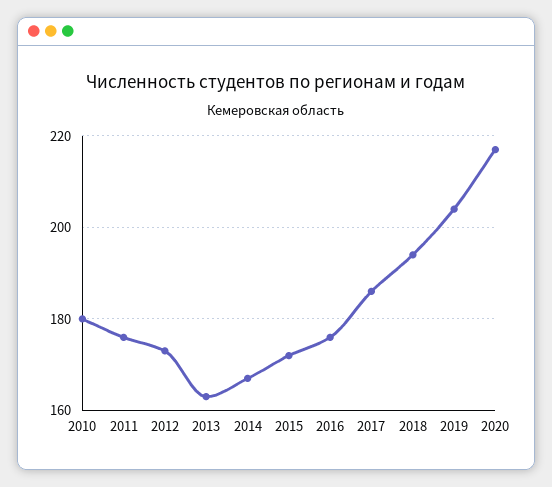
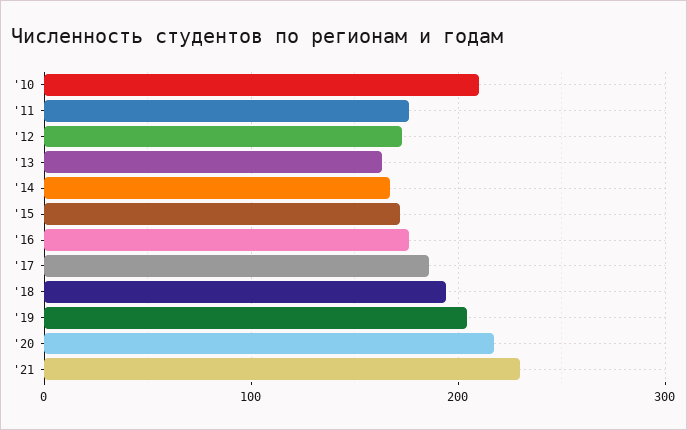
2010: 180 -> 210
'21: none -> 230

